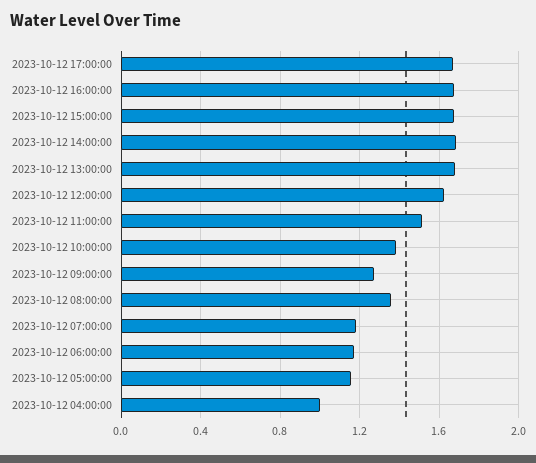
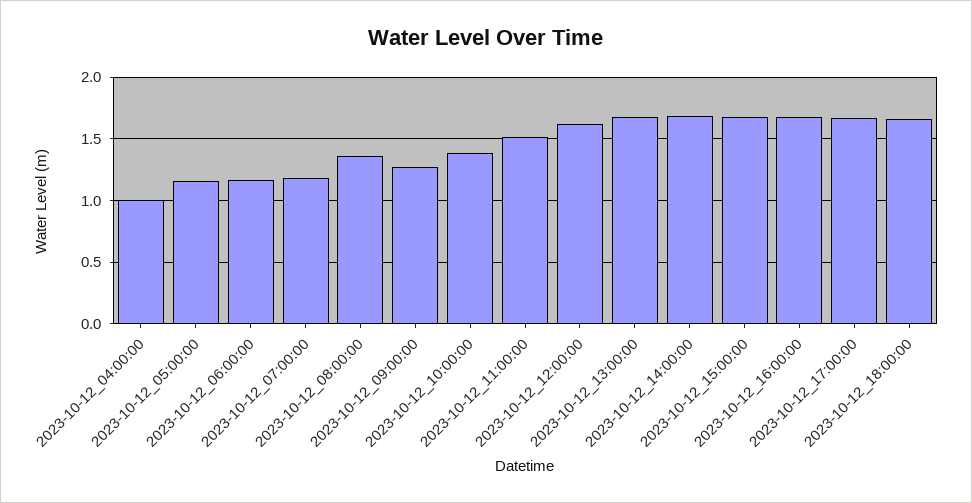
2023-10-12_18:00:00: none -> 1.65

